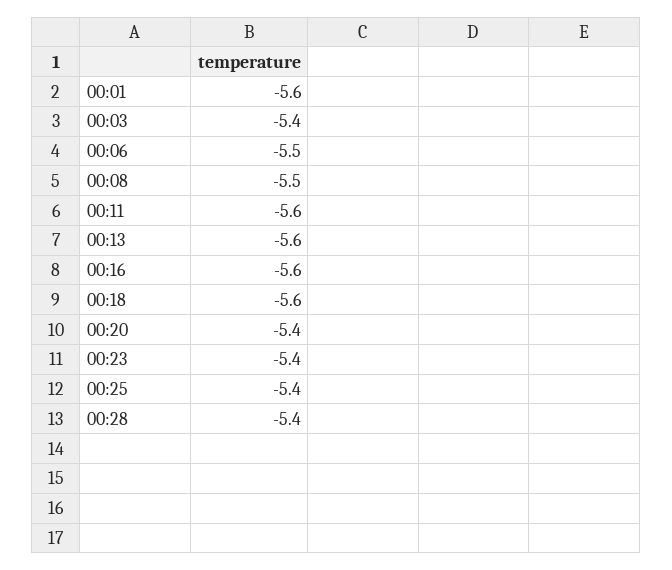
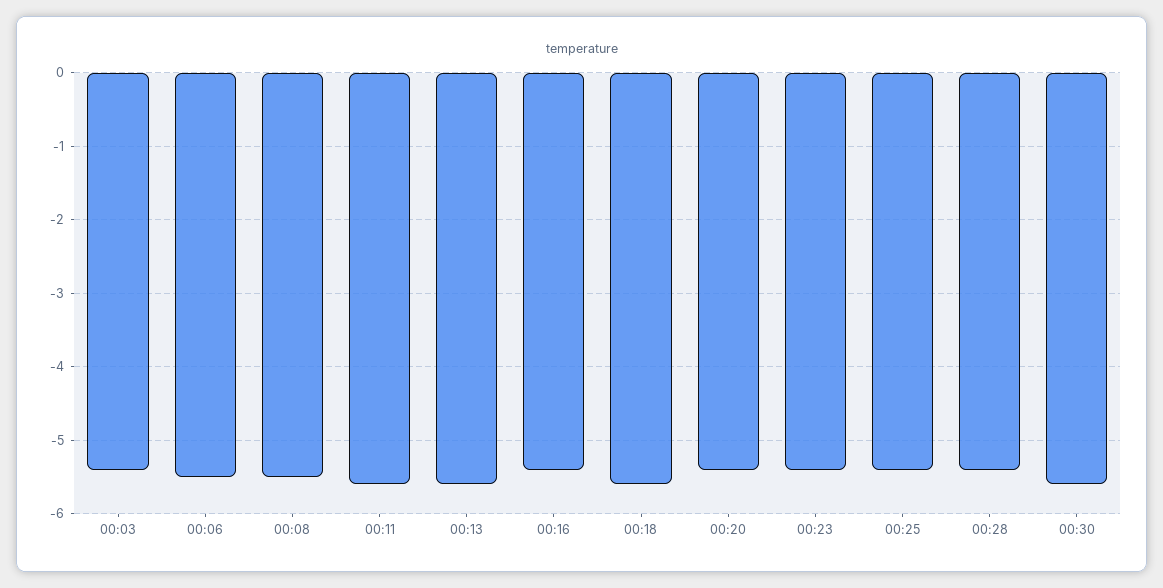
00:01: -5.6 -> none
00:16: -5.6 -> -5.4
00:30: none -> -5.6

